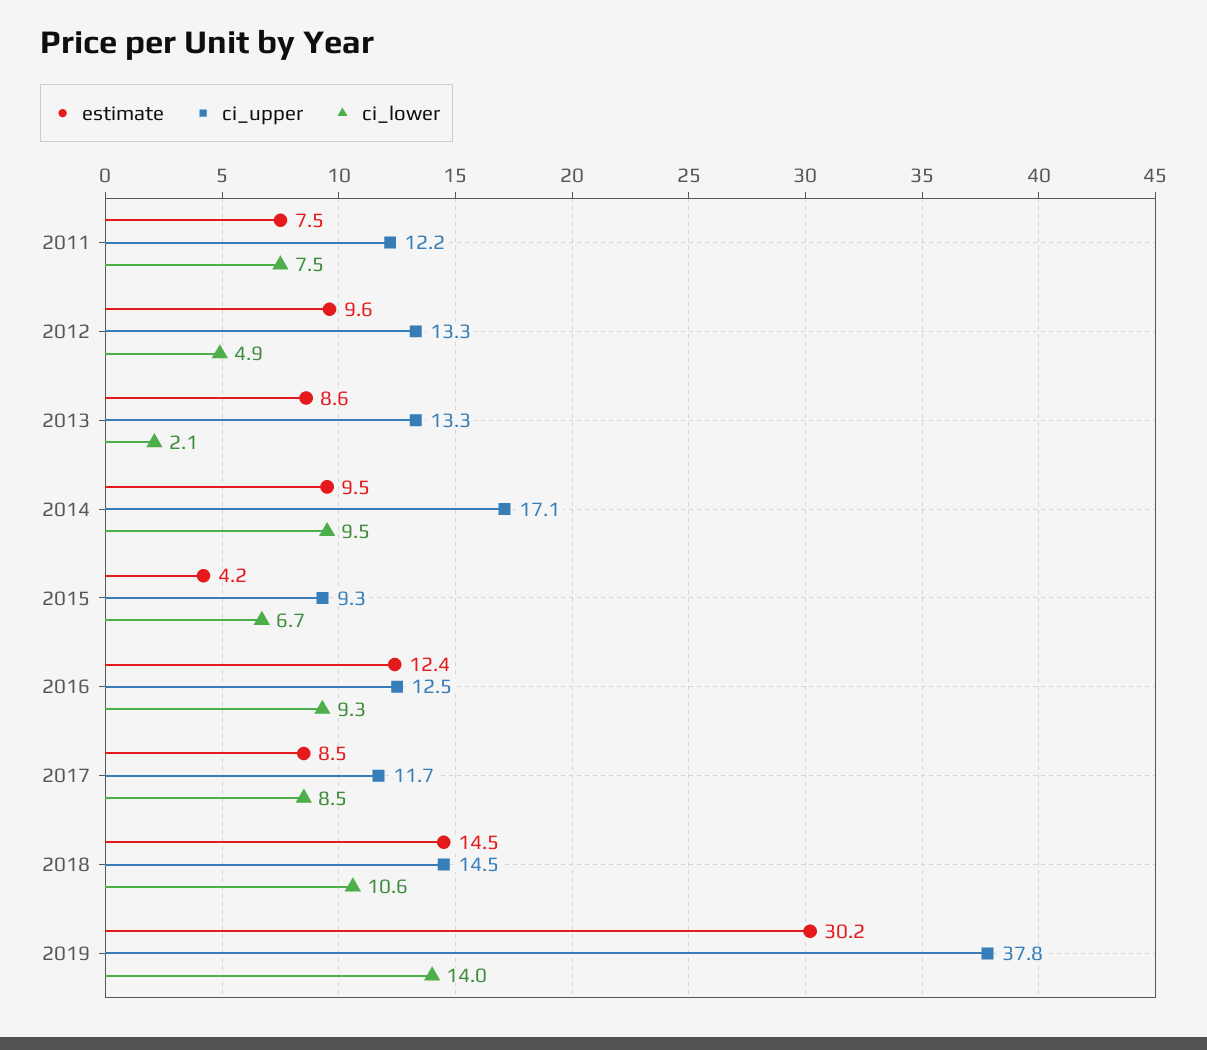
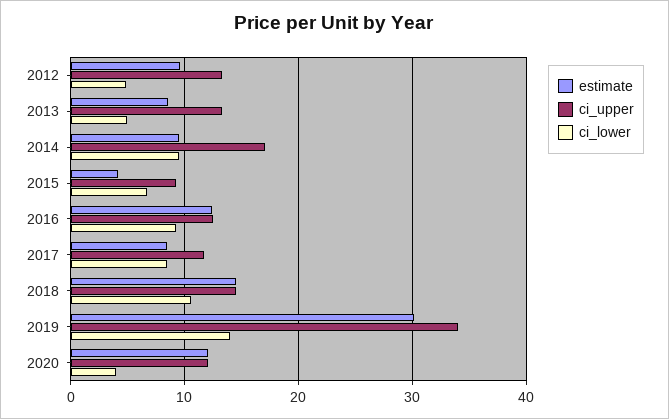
estimate, 2011: 7.5 -> none
ci_upper, 2011: 12.2 -> none
ci_lower, 2011: 7.5 -> none
ci_lower, 2013: 2.1 -> 5
ci_upper, 2019: 37.8 -> 34
estimate, 2020: none -> 12
ci_upper, 2020: none -> 12
ci_lower, 2020: none -> 4

